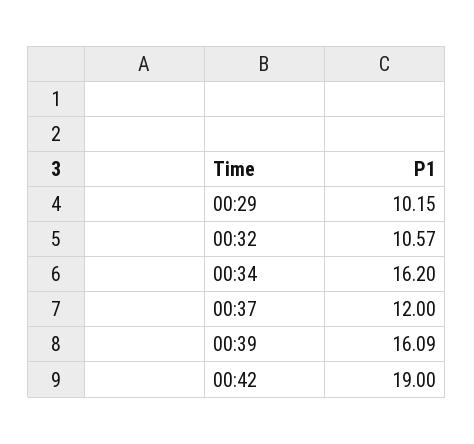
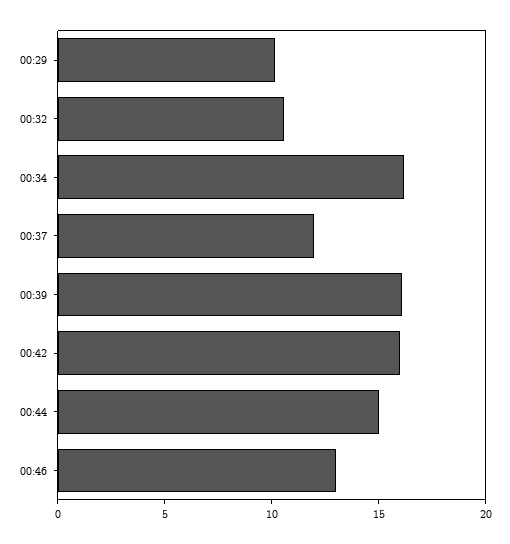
00:42: 19 -> 16
00:44: none -> 15
00:46: none -> 13

